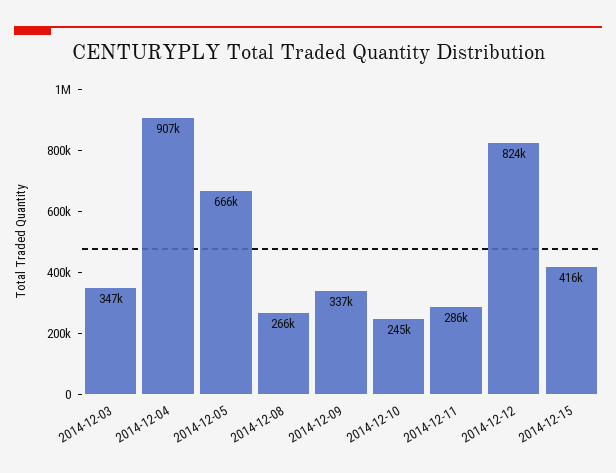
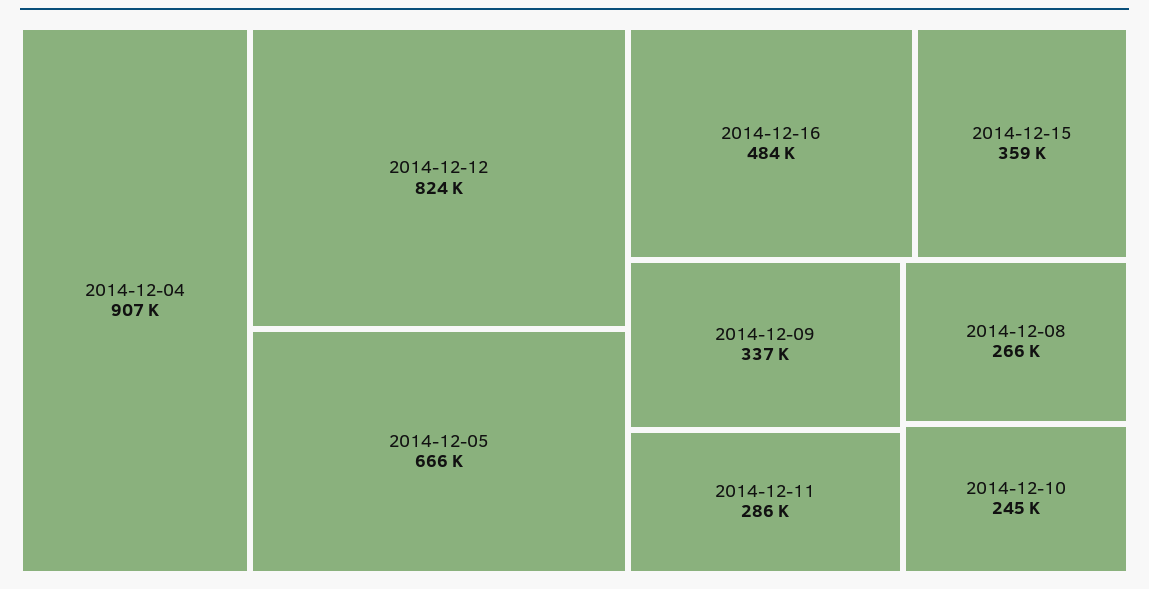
2014-12-03: 347000 -> none
2014-12-15: 416000 -> 359000
2014-12-16: none -> 484000

